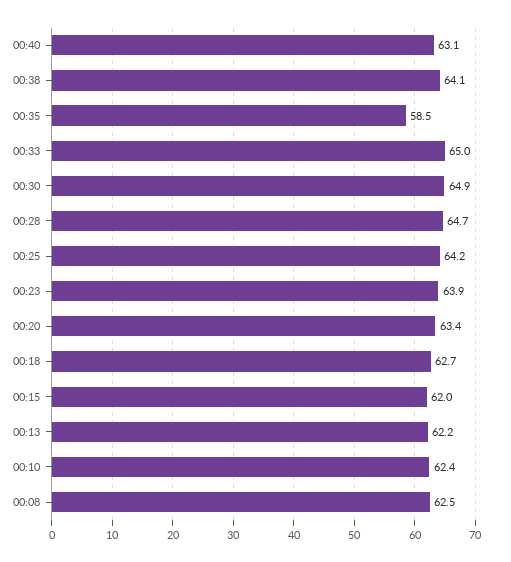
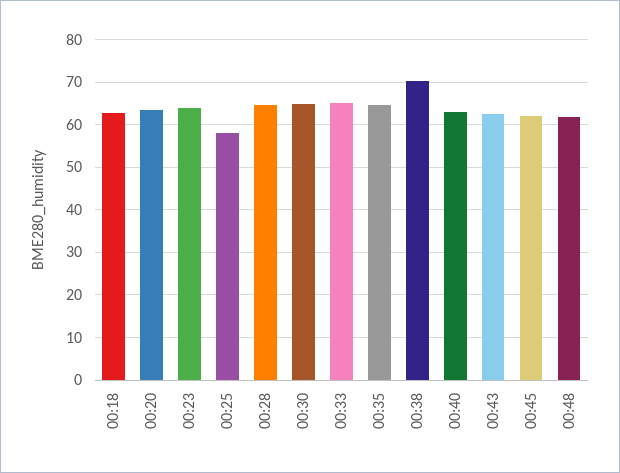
00:38: 64.1 -> 70
00:35: 58.5 -> 64
00:25: 64.2 -> 58
00:15: 62 -> none
00:13: 62.2 -> none
00:10: 62.4 -> none
00:08: 62.5 -> none
00:43: none -> 62
00:45: none -> 62
00:48: none -> 62

